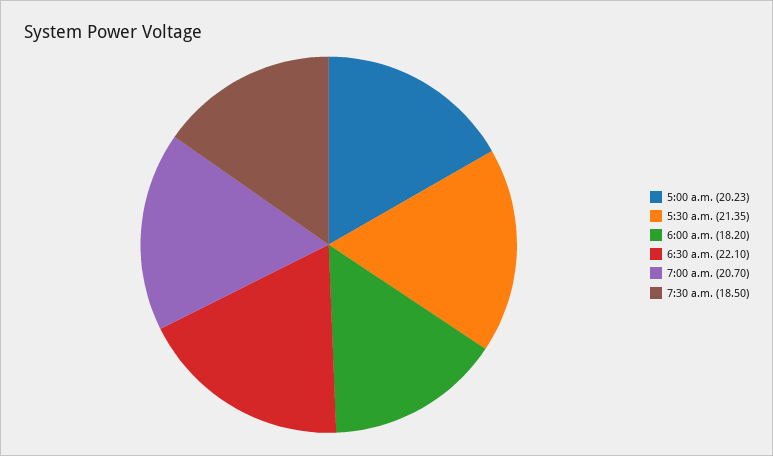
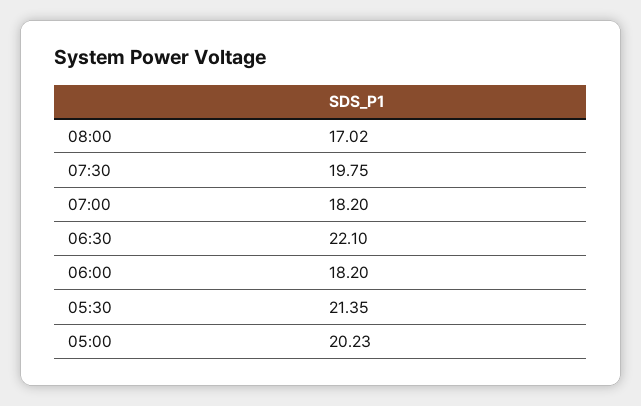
7:00 a.m.: 20.7 -> 18.2
7:30 a.m.: 18.5 -> 19.75
08:00: none -> 17.02

